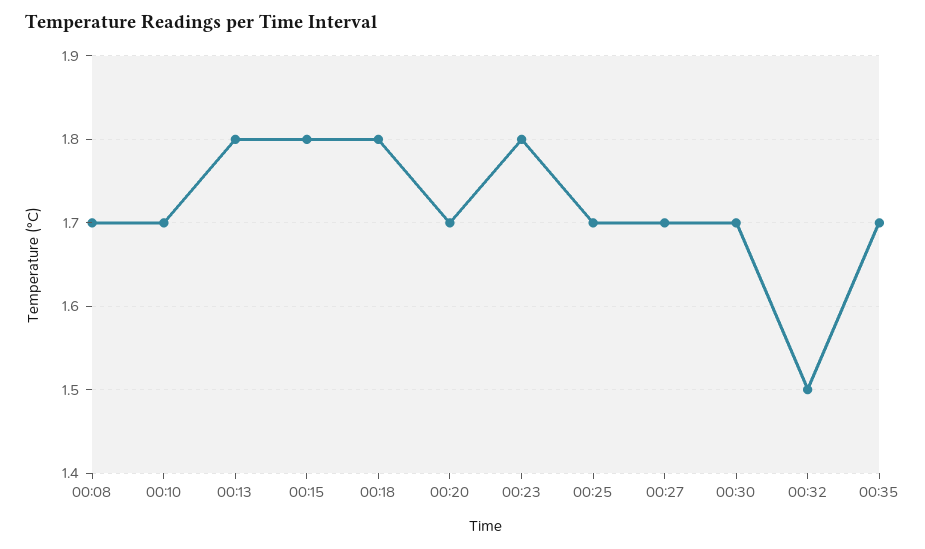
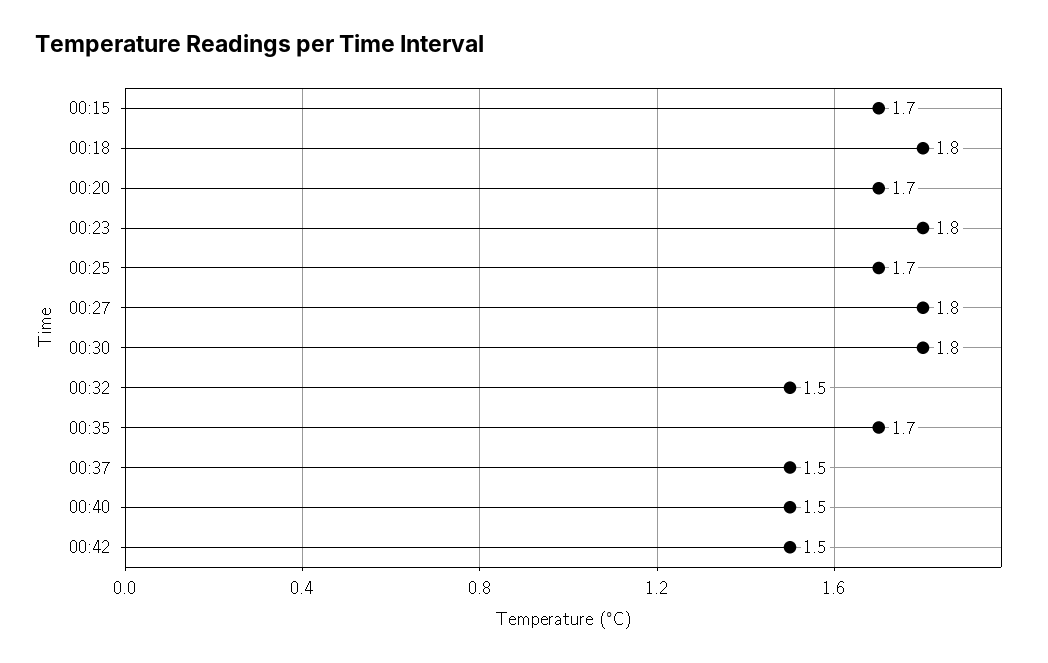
00:08: 1.7 -> none
00:10: 1.7 -> none
00:13: 1.8 -> none
00:15: 1.8 -> 1.7
00:27: 1.7 -> 1.8
00:30: 1.7 -> 1.8
00:37: none -> 1.5
00:40: none -> 1.5
00:42: none -> 1.5

